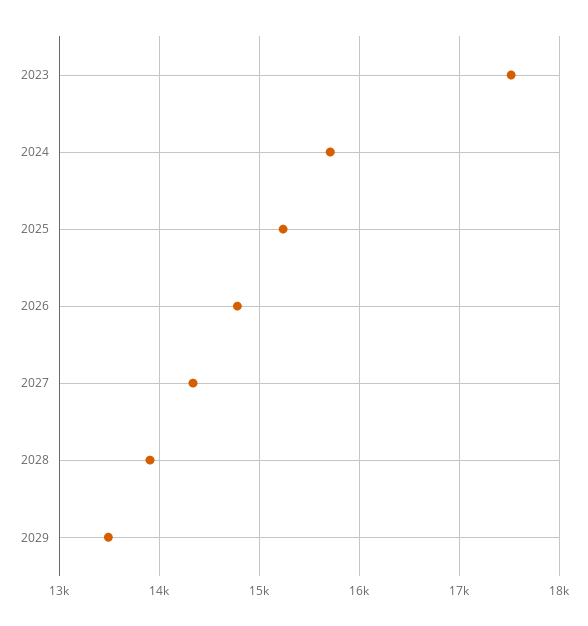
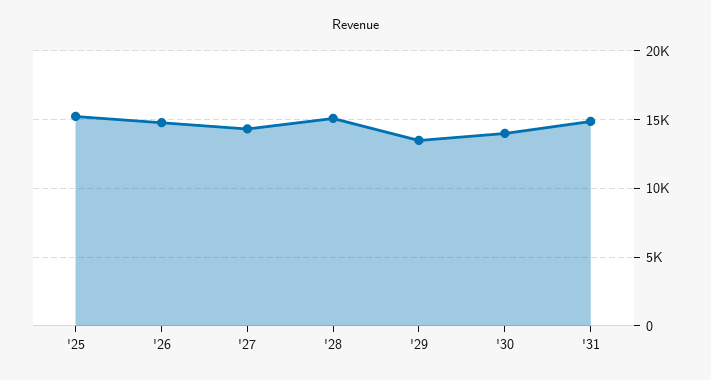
2023: 17500 -> none
2024: 15700 -> none
2028: 13900 -> 15000
'30: none -> 14000
'31: none -> 15000

